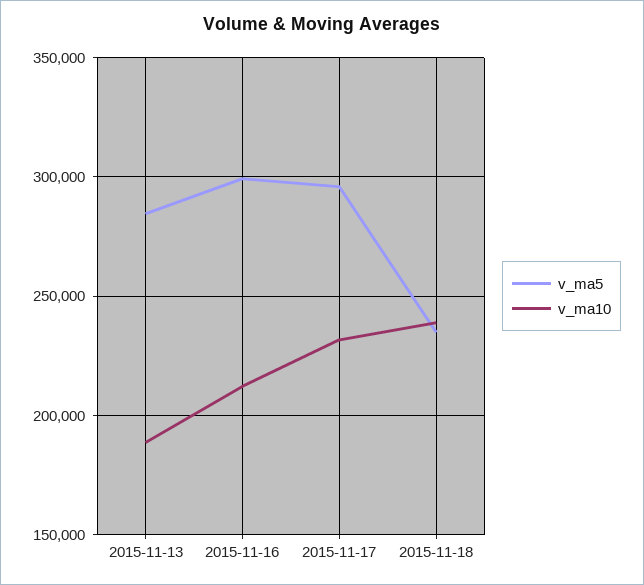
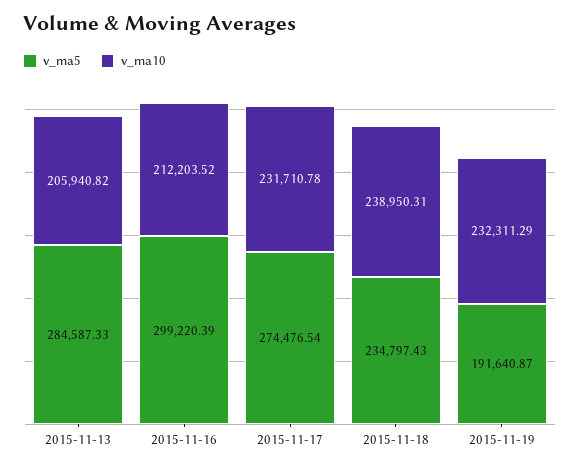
v_ma10, 2015-11-13: 190000 -> 205940.82
v_ma5, 2015-11-17: 295000 -> 274476.54
v_ma5, 2015-11-19: none -> 191640.87
v_ma10, 2015-11-19: none -> 232311.29

